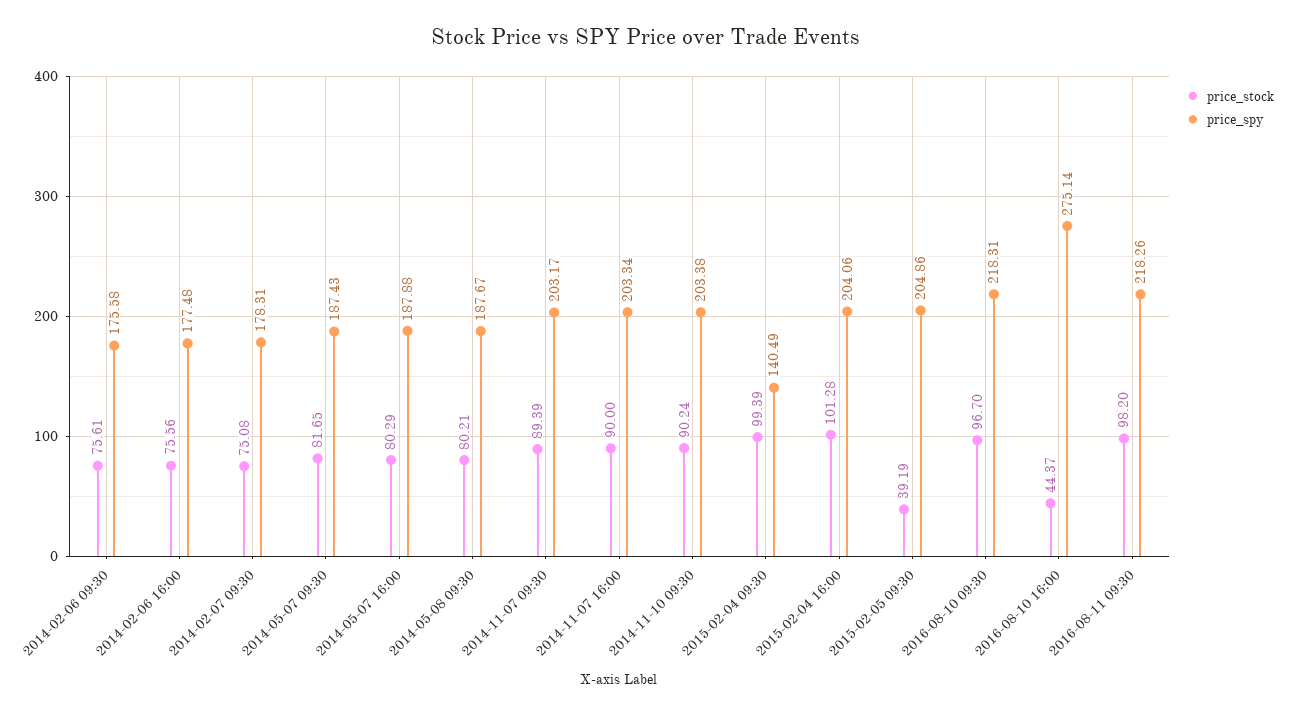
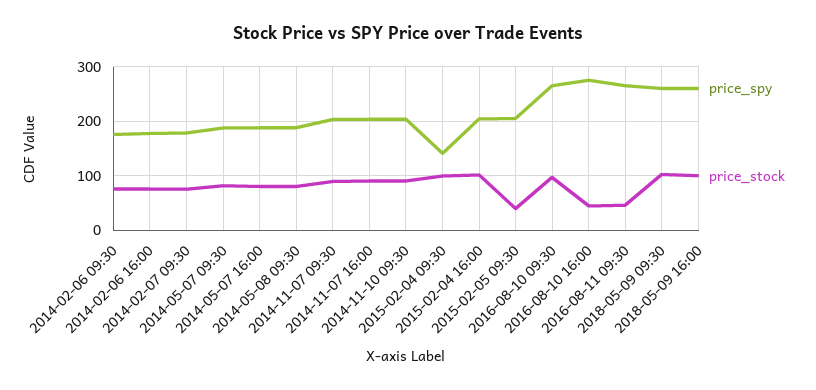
price_spy, 2016-08-10 09:30: 218.31 -> 260
price_stock, 2016-08-11 09:30: 98.2 -> 40
price_spy, 2016-08-11 09:30: 218.26 -> 260
price_spy, 2018-05-09 09:30: none -> 260
price_stock, 2018-05-09 09:30: none -> 100
price_spy, 2018-05-09 16:00: none -> 260
price_stock, 2018-05-09 16:00: none -> 100

